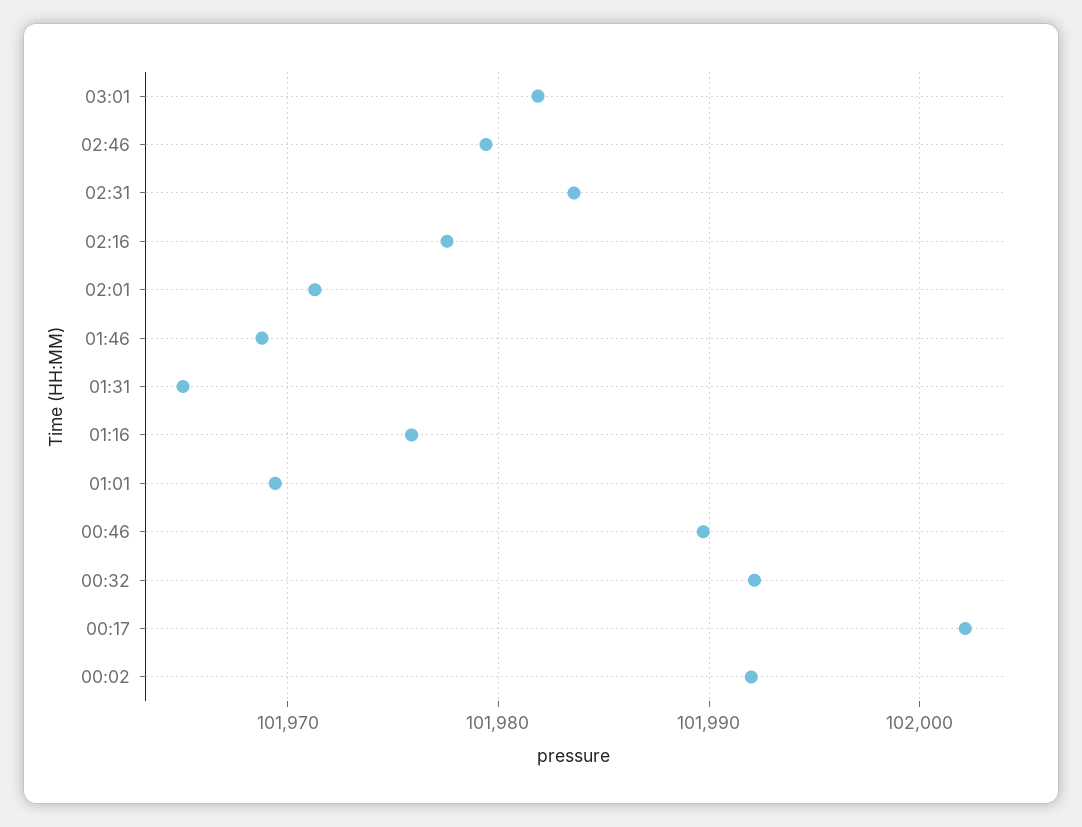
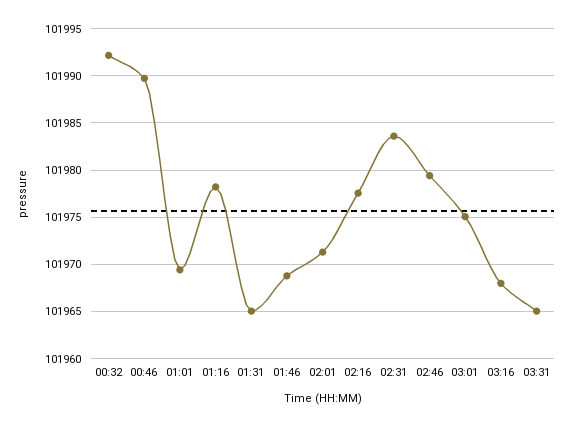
03:01: 101982 -> 101975
01:16: 101976 -> 101978
00:17: 102002 -> none
00:02: 101992 -> none
03:16: none -> 101968
03:31: none -> 101965

